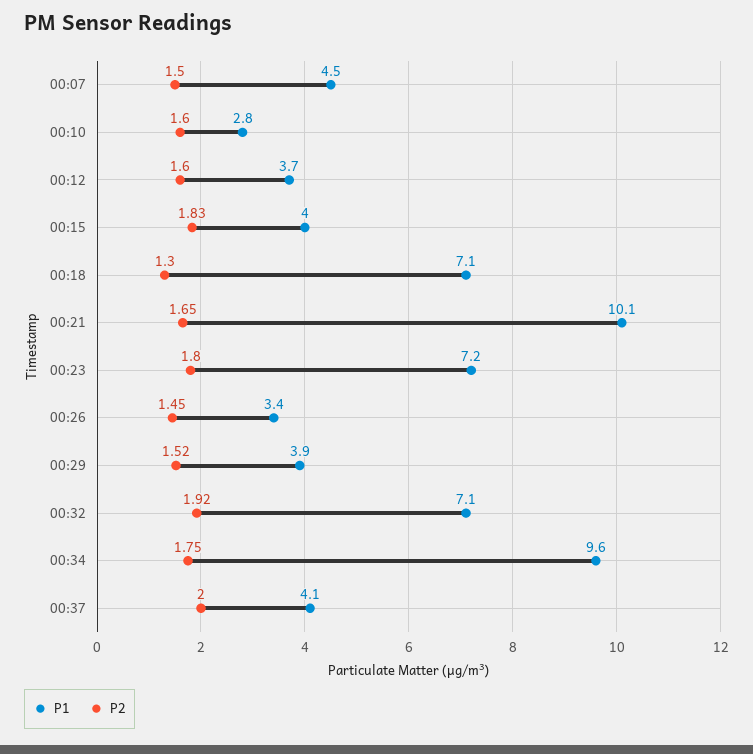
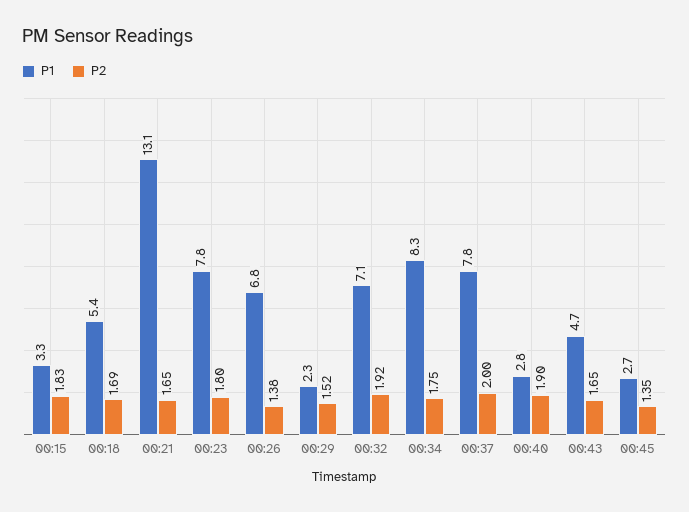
P1, 00:07: 4.5 -> none
P2, 00:07: 1.5 -> none
P1, 00:10: 2.8 -> none
P2, 00:10: 1.6 -> none
P1, 00:12: 3.7 -> none
P2, 00:12: 1.6 -> none
P1, 00:15: 4 -> 3.3
P1, 00:18: 7.1 -> 5.4
P2, 00:18: 1.3 -> 1.69
P1, 00:21: 10.1 -> 13.1
P1, 00:23: 7.2 -> 7.8
P1, 00:26: 3.4 -> 6.8
P2, 00:26: 1.45 -> 1.38
P1, 00:29: 3.9 -> 2.3
P1, 00:34: 9.6 -> 8.3
P1, 00:37: 4.1 -> 7.8
P1, 00:40: none -> 2.8
P2, 00:40: none -> 1.9
P1, 00:43: none -> 4.7
P2, 00:43: none -> 1.65
P1, 00:45: none -> 2.7
P2, 00:45: none -> 1.35

